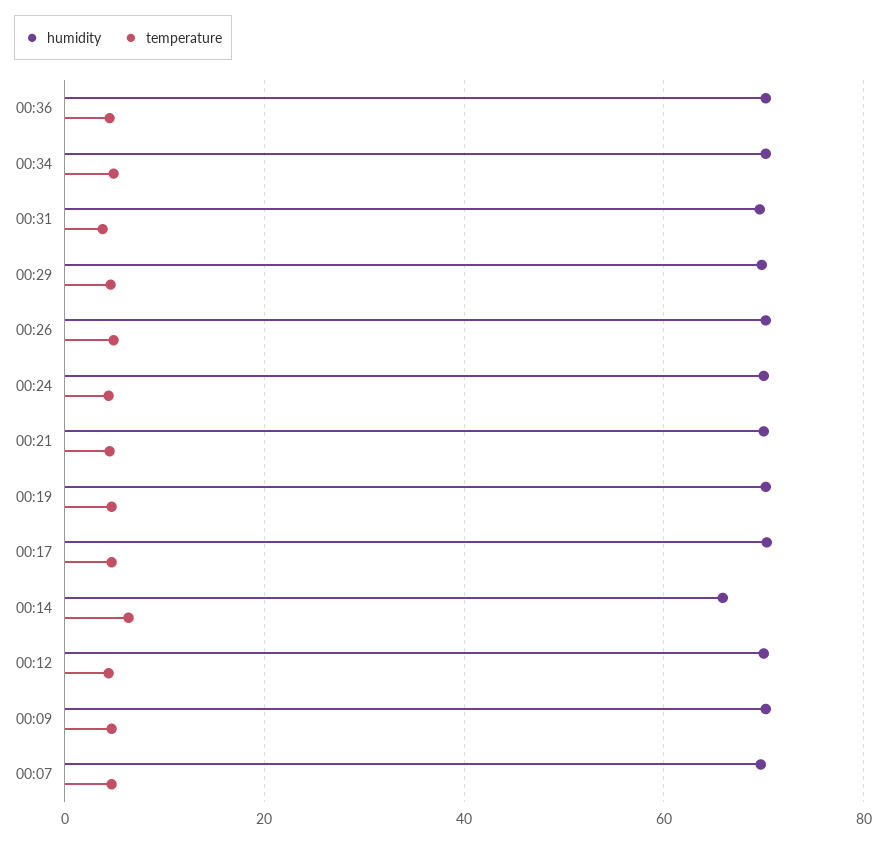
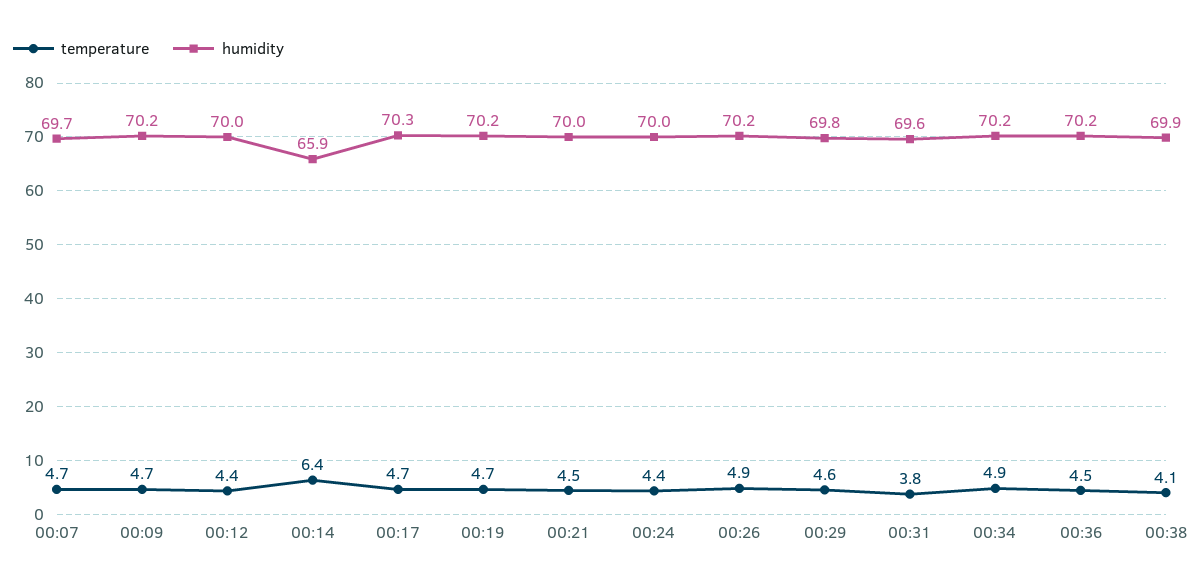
temperature, 00:38: none -> 4.1
humidity, 00:38: none -> 69.9

